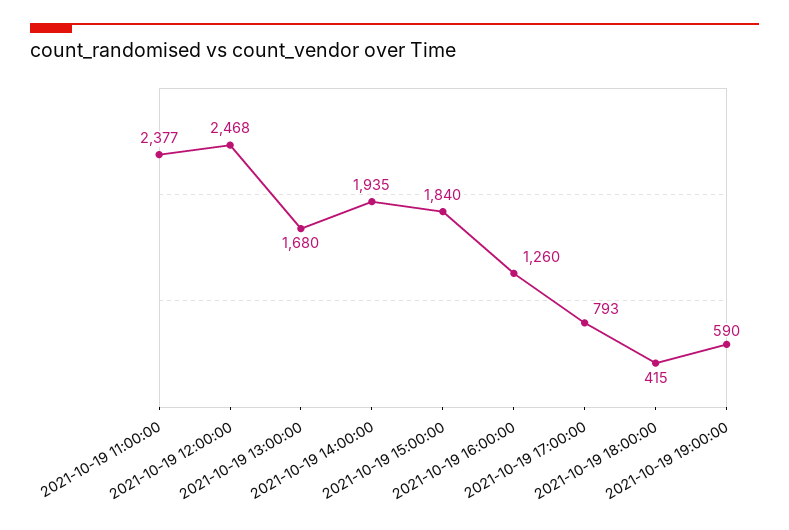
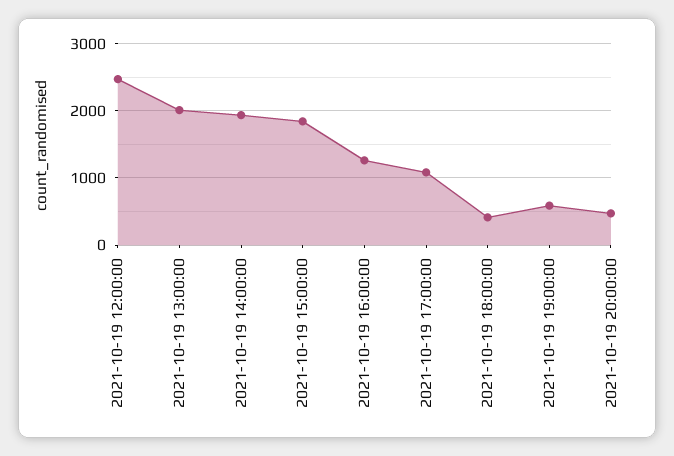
2021-10-19 11:00:00: 2377 -> none
2021-10-19 13:00:00: 1680 -> 2000
2021-10-19 17:00:00: 793 -> 1100
2021-10-19 20:00:00: none -> 500

